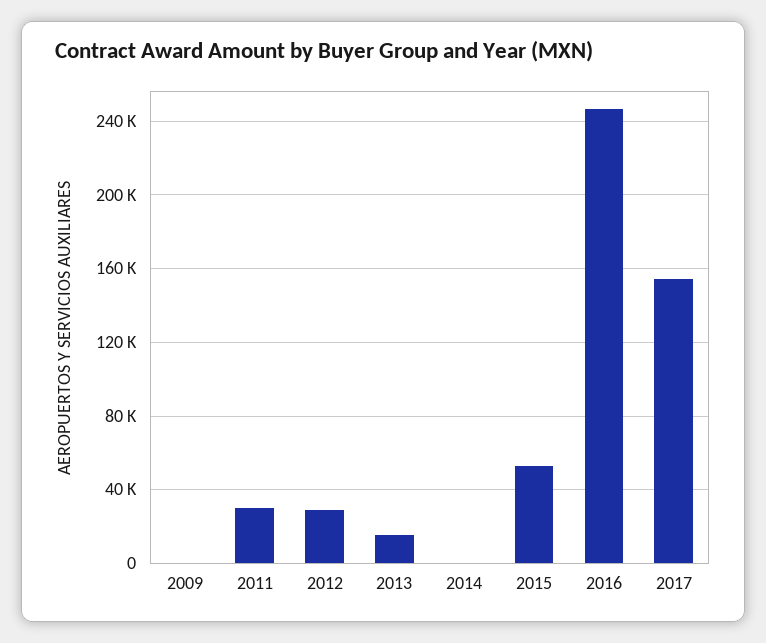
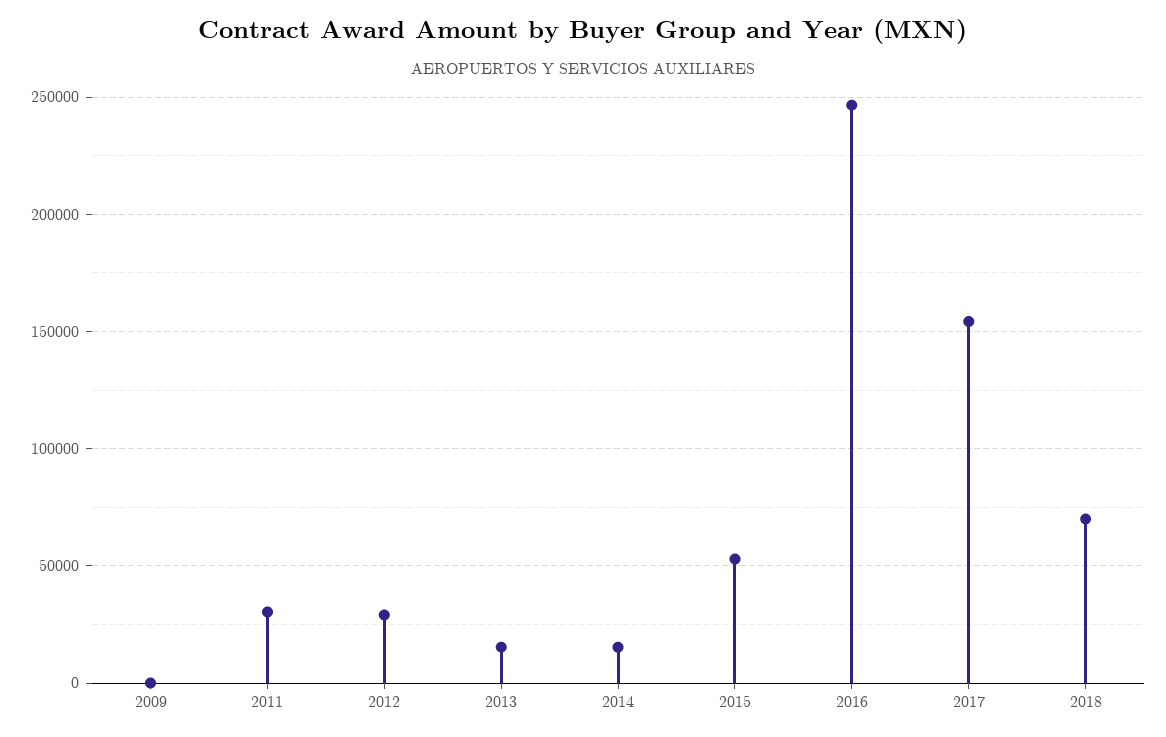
2014: 0 -> 15000
2018: none -> 70000

